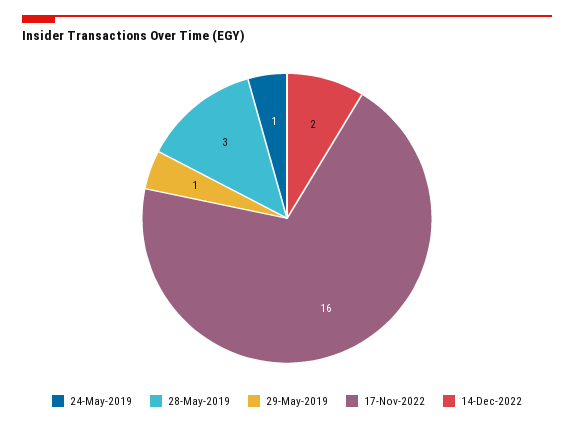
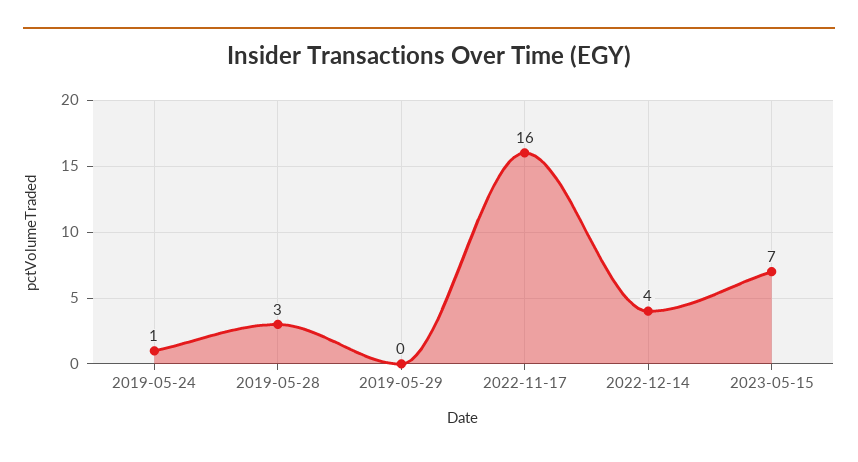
29-May-2019: 1 -> 0
14-Dec-2022: 2 -> 4
2023-05-15: none -> 7

